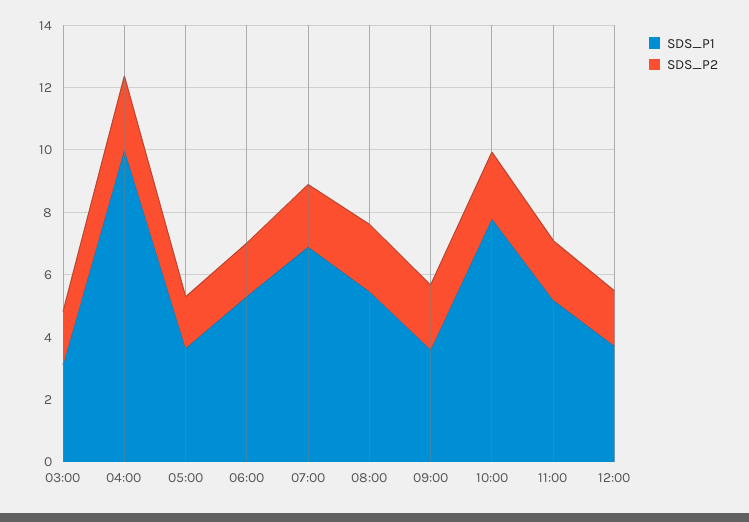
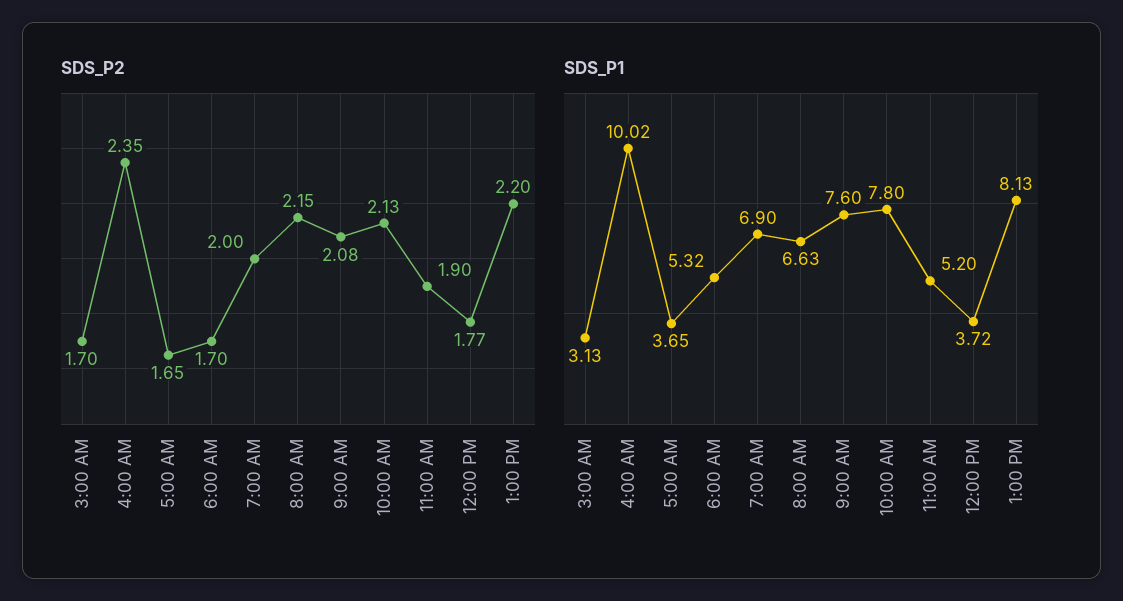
SDS_P1, 08:00: 5.5 -> 6.63
SDS_P1, 09:00: 3.5 -> 7.6
SDS_P2, 1:00 PM: none -> 2.2
SDS_P1, 1:00 PM: none -> 8.13

